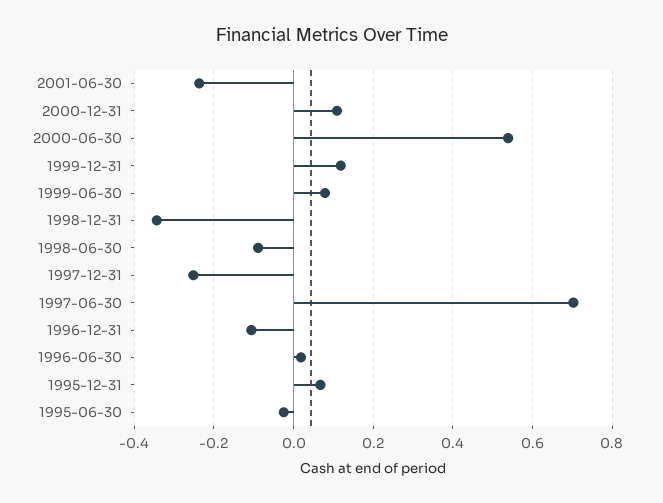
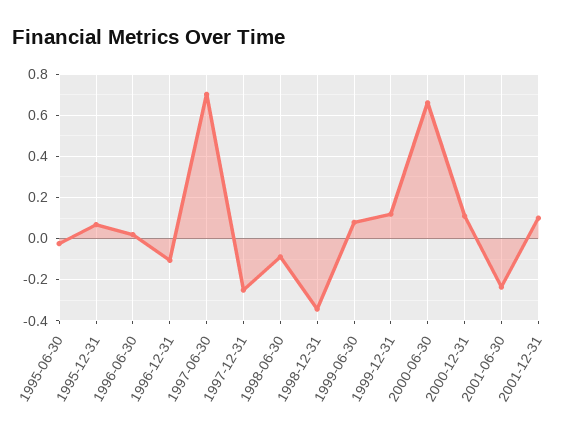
2000-06-30: 0.54 -> 0.65
2001-12-31: none -> 0.1

